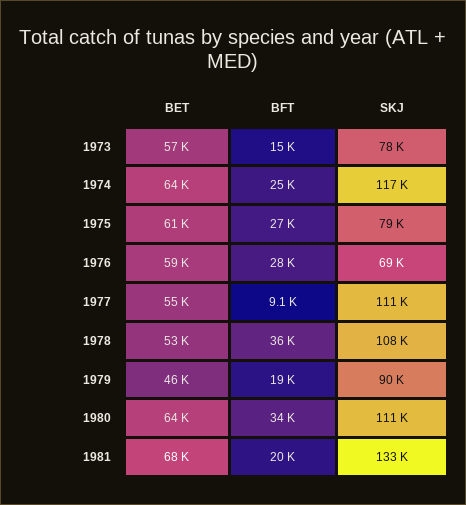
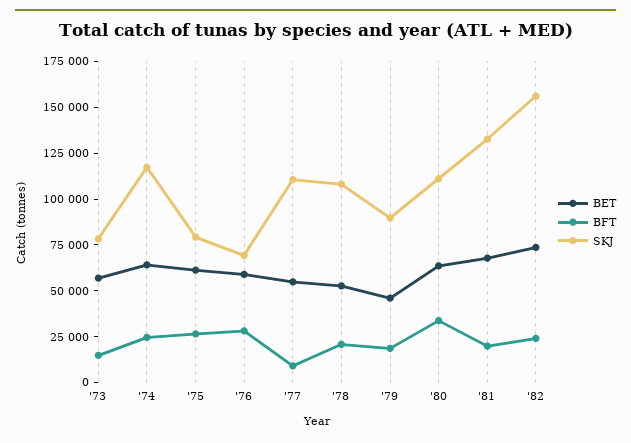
BFT, 1978: 36000 -> 20000
BET, '82: none -> 75000
BFT, '82: none -> 25000
SKJ, '82: none -> 155000

